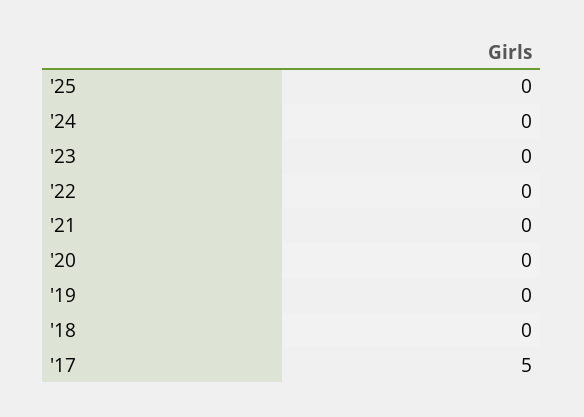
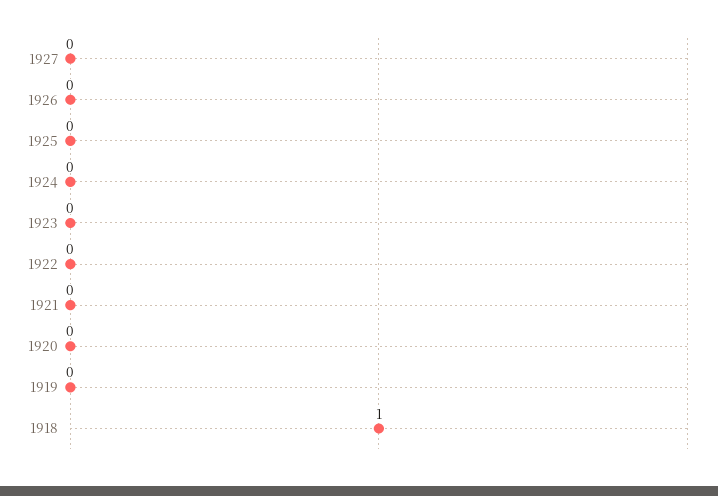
'18: 0 -> 1
'17: 5 -> none
1927: none -> 0
1926: none -> 0

